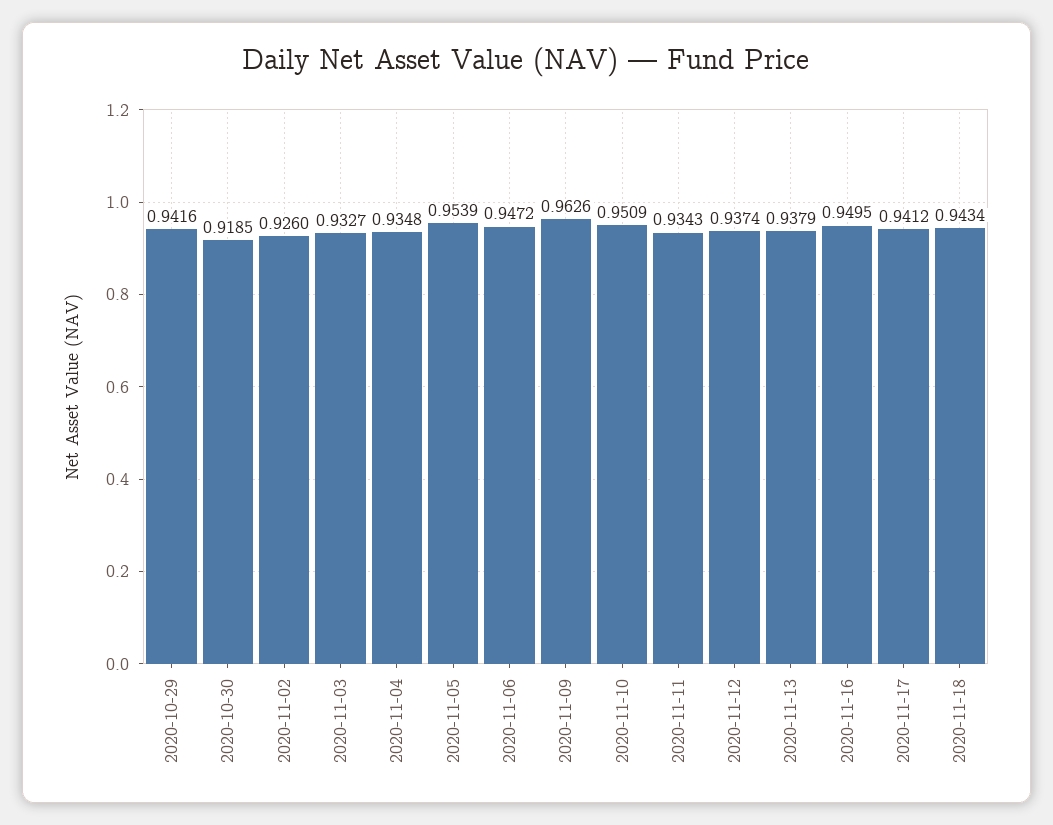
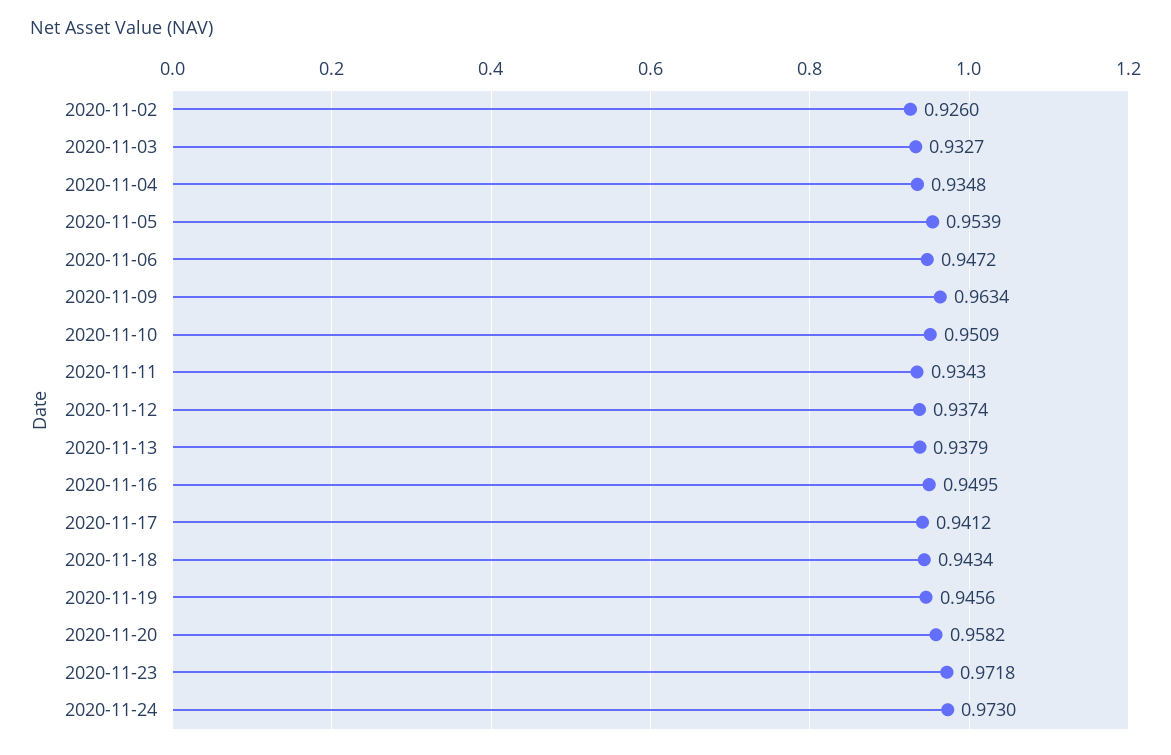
2020-10-29: 0.9416 -> none
2020-10-30: 0.9185 -> none
2020-11-09: 0.9626 -> 0.9634
2020-11-19: none -> 0.9456
2020-11-20: none -> 0.9582
2020-11-23: none -> 0.9718
2020-11-24: none -> 0.973

